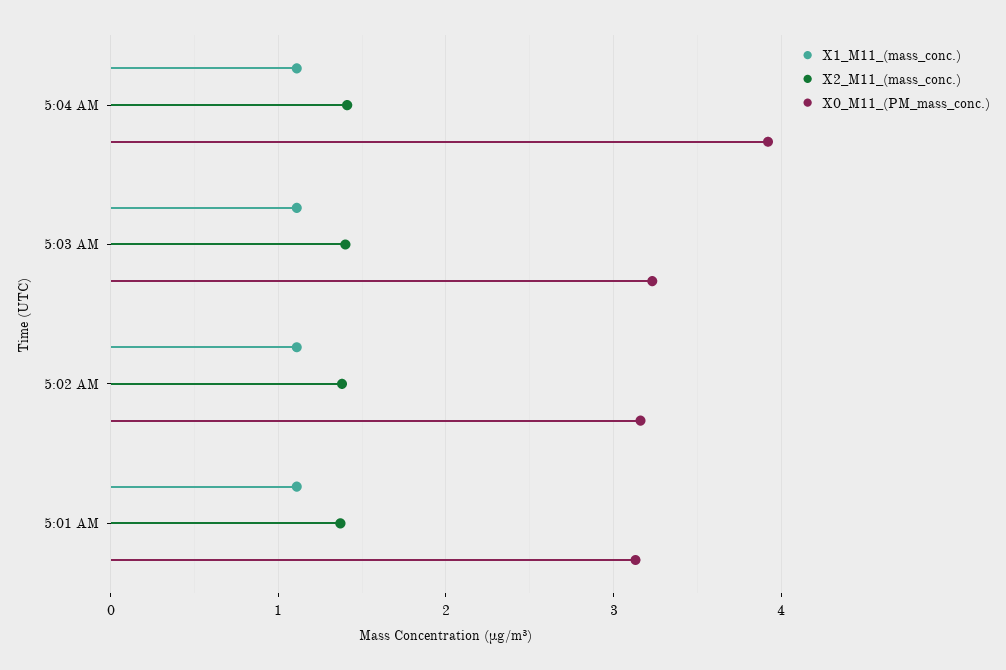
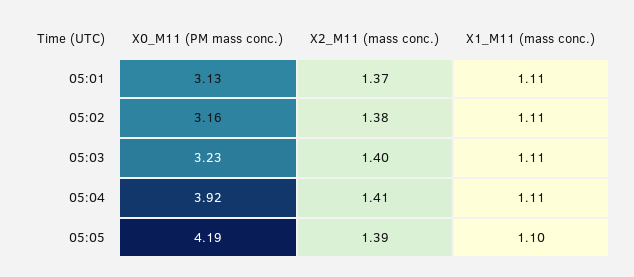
X0_M11_(PM_mass_conc.), 05:05: none -> 4.19
X2_M11_(mass_conc.), 05:05: none -> 1.39
X1_M11_(mass_conc.), 05:05: none -> 1.1

